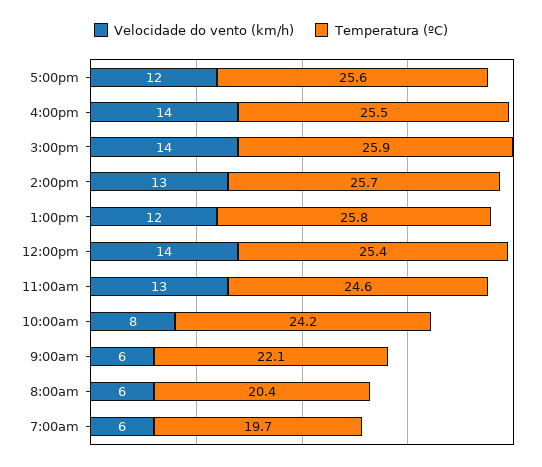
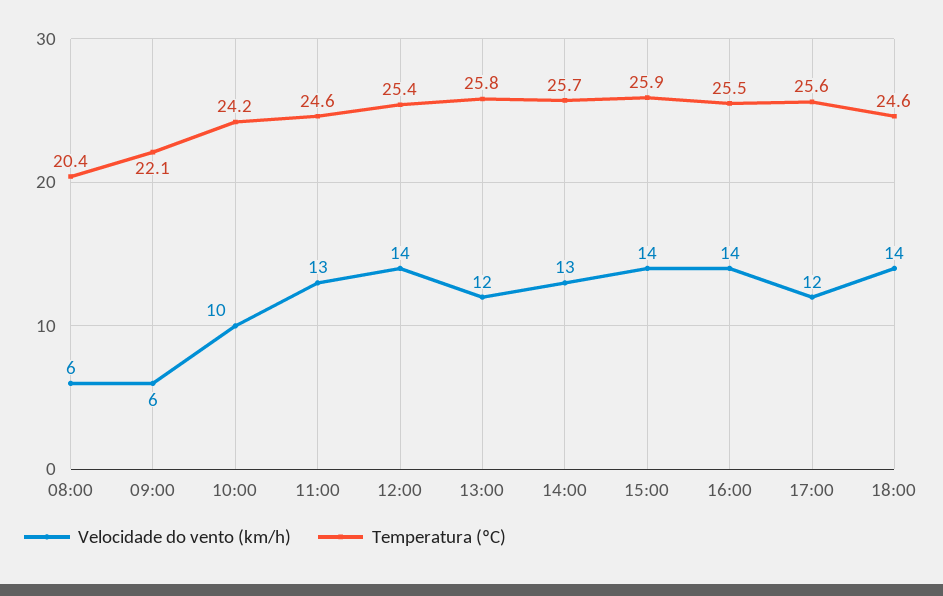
Velocidade do vento (km/h), 10:00am: 8 -> 10
Velocidade do vento (km/h), 7:00am: 6 -> none
Temperatura (ºC), 7:00am: 19.7 -> none
Velocidade do vento (km/h), 18:00: none -> 14
Temperatura (ºC), 18:00: none -> 24.6

